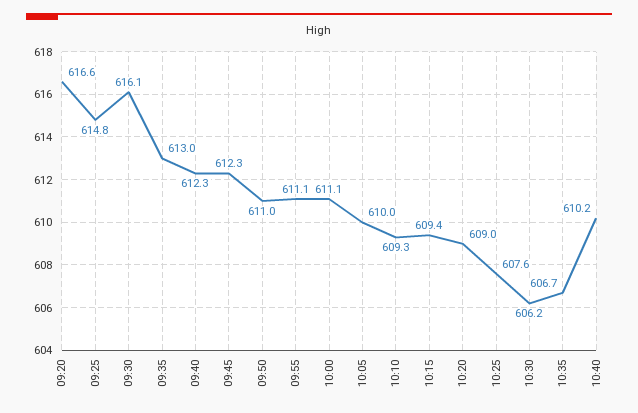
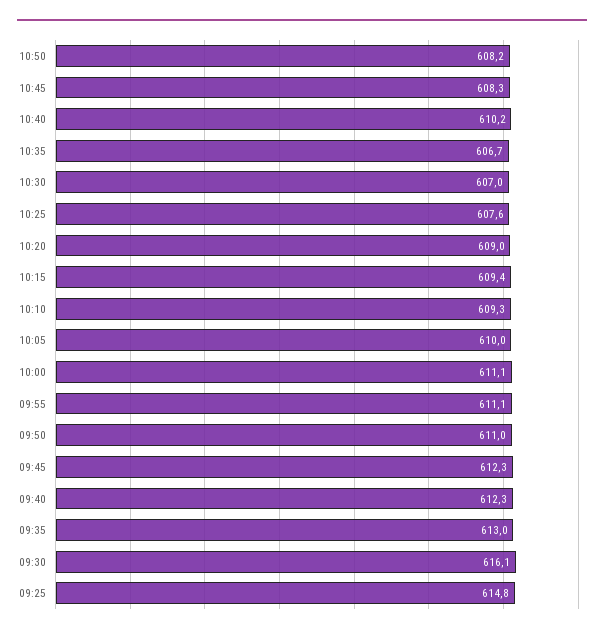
09:20: 616.6 -> none
10:30: 606.2 -> 607
10:50: none -> 608.2
10:45: none -> 608.3

